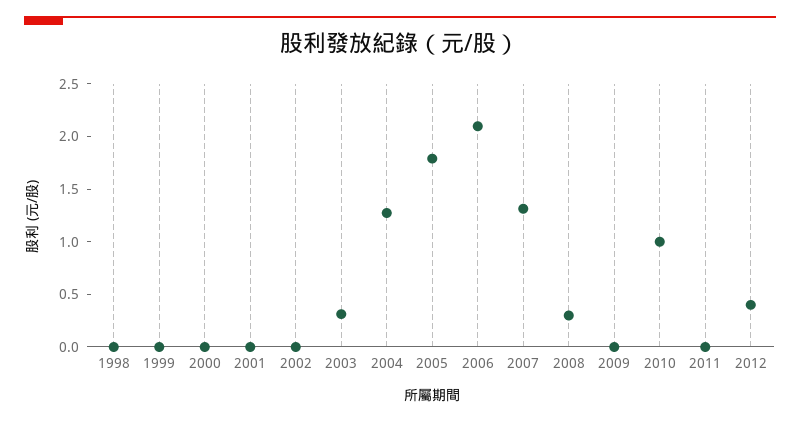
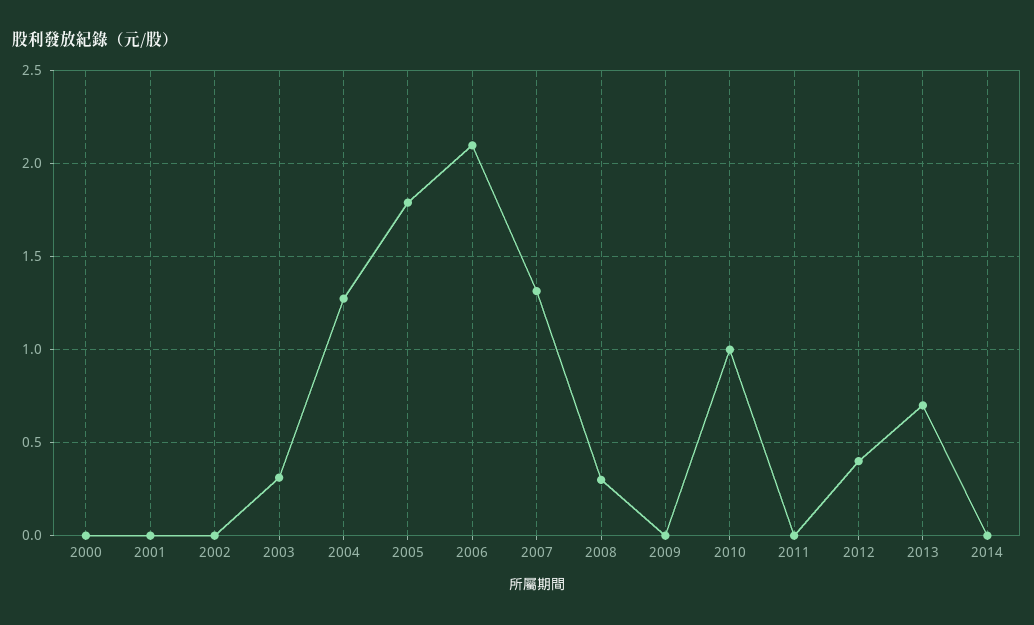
1998: 0 -> none
1999: 0 -> none
2013: none -> 0.7
2014: none -> 0

